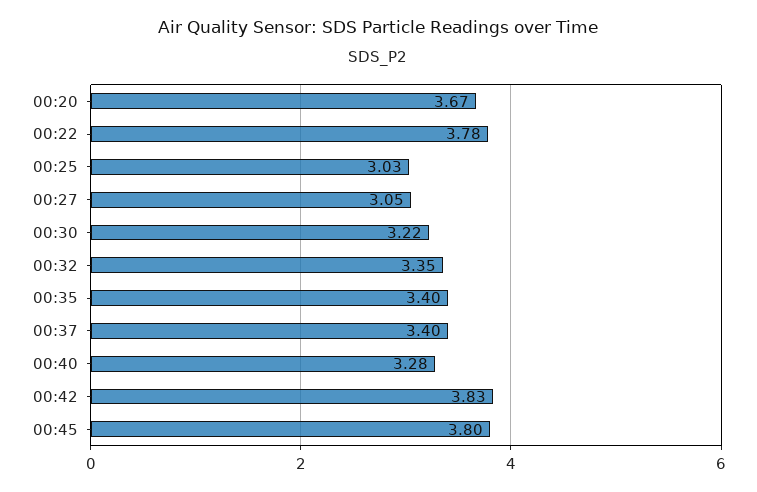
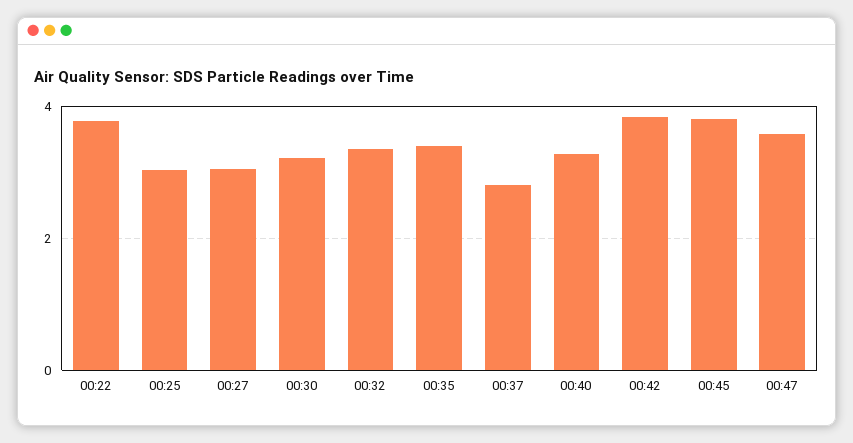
00:20: 3.67 -> none
00:37: 3.4 -> 2.8
00:47: none -> 3.6

